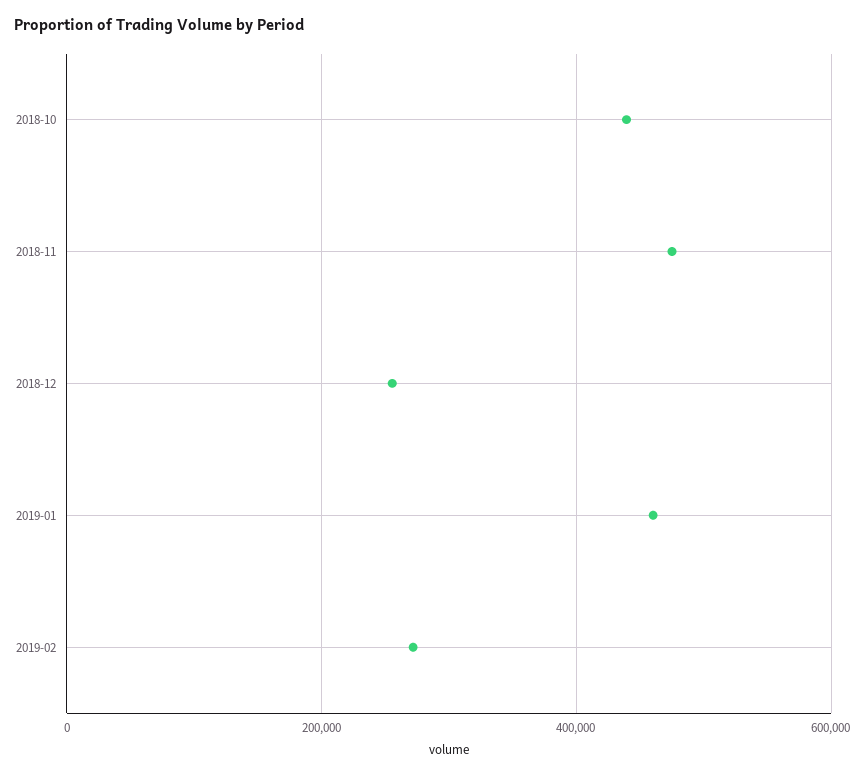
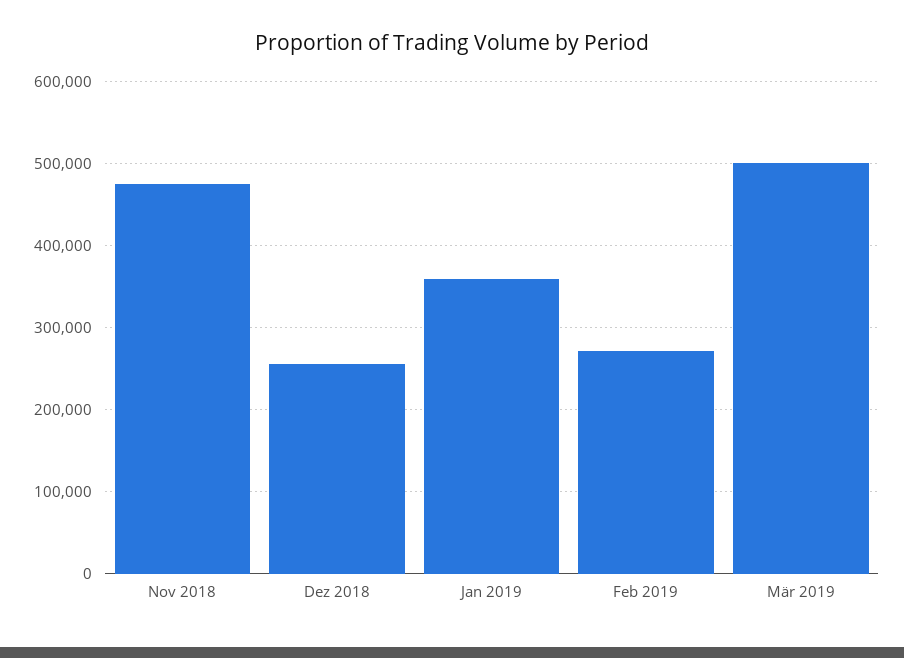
2018-10: 440000 -> none
2019-01: 460000 -> 360000
Mär 2019: none -> 500000

